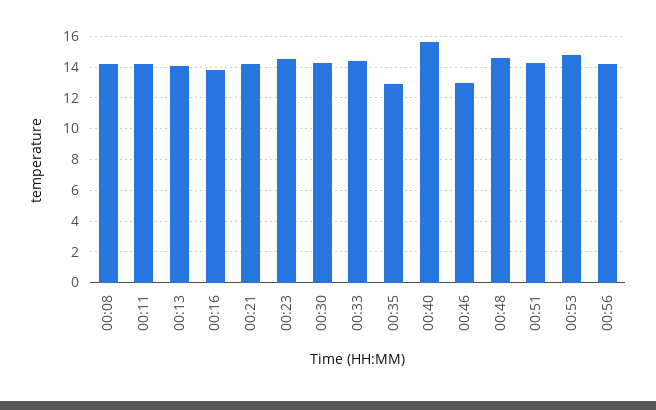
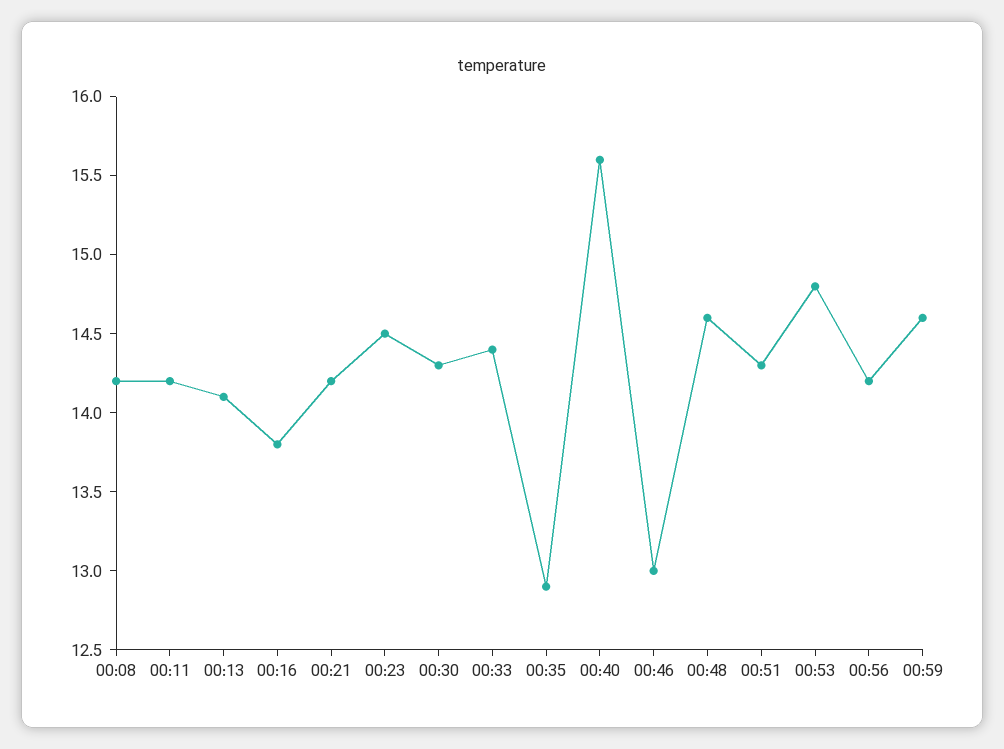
00:59: none -> 14.6

